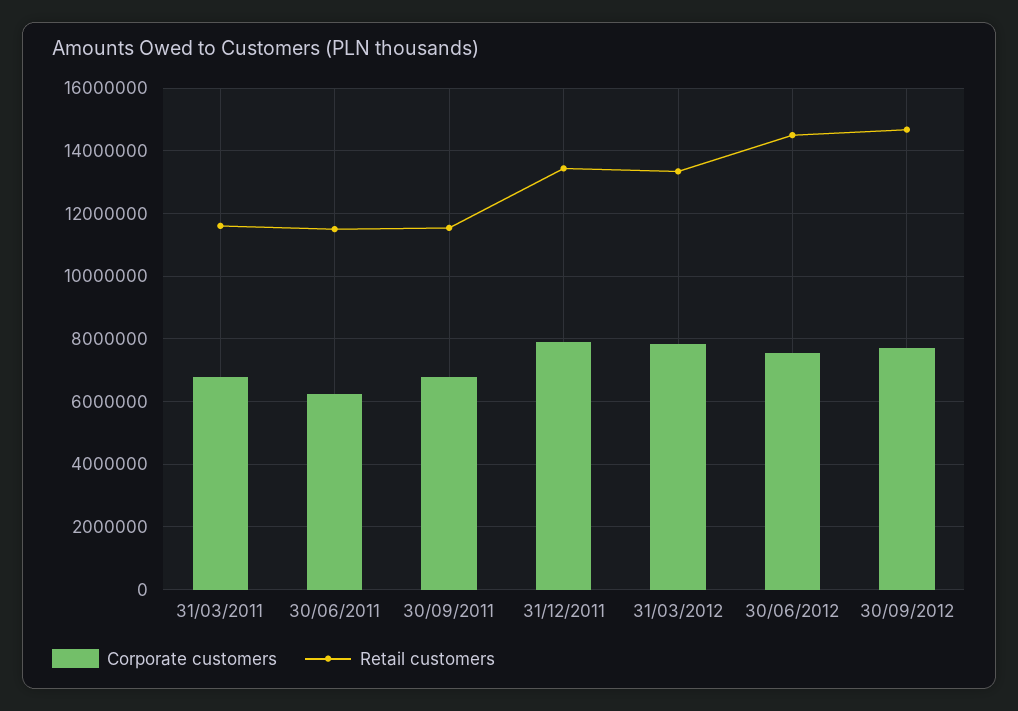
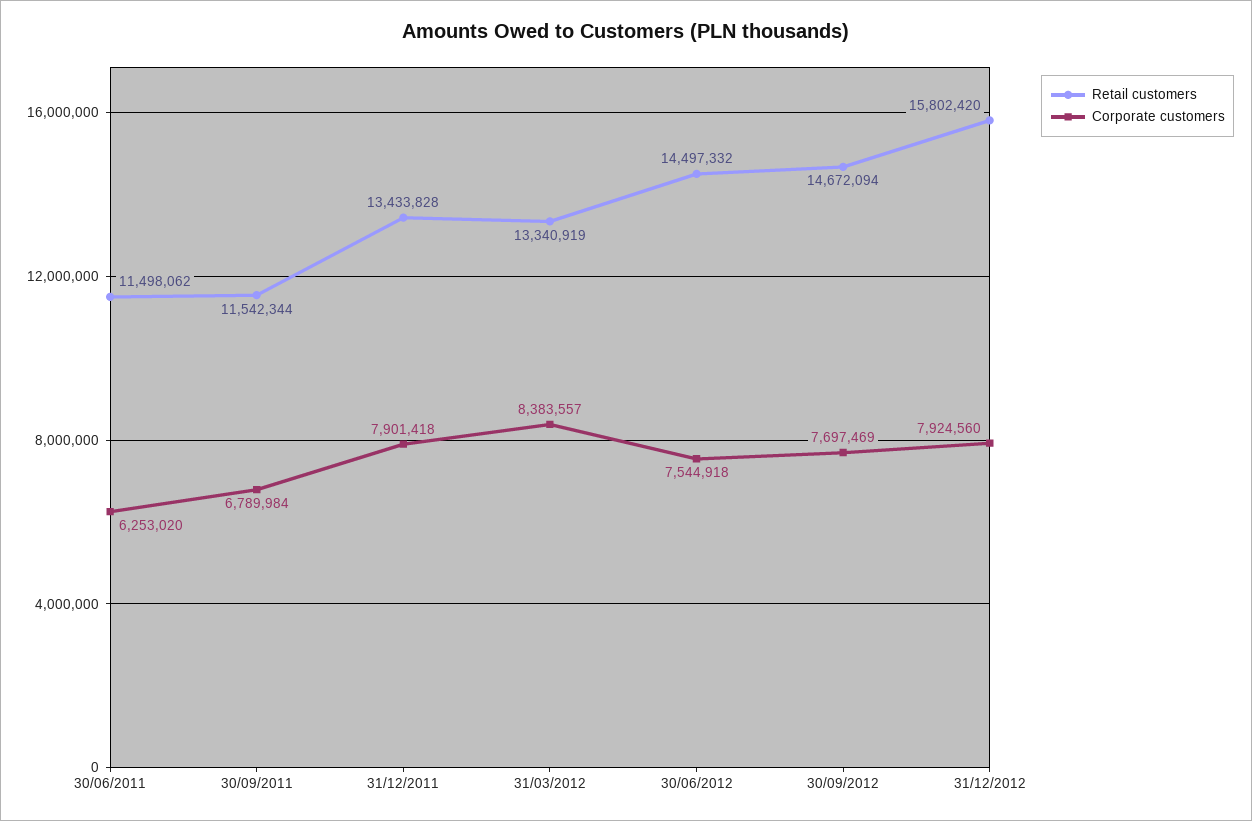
Corporate customers, 31/03/2011: 6800000 -> none
Retail customers, 31/03/2011: 11600000 -> none
Corporate customers, 31/03/2012: 7800000 -> 8383557
Retail customers, 31/12/2012: none -> 15802420
Corporate customers, 31/12/2012: none -> 7924560

